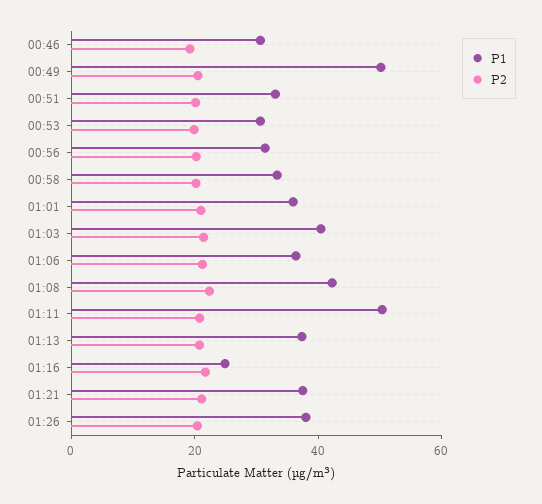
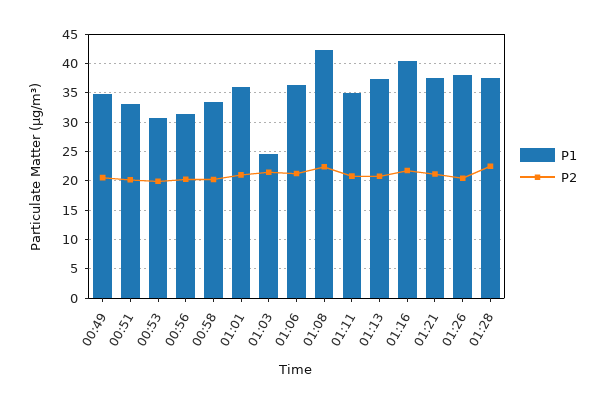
P1, 00:46: 30 -> none
P2, 00:46: 20 -> none
P1, 00:49: 50 -> 35
P1, 01:03: 40 -> 25
P1, 01:11: 50 -> 35
P1, 01:16: 25 -> 40
P1, 01:28: none -> 37.5
P2, 01:28: none -> 22.5

